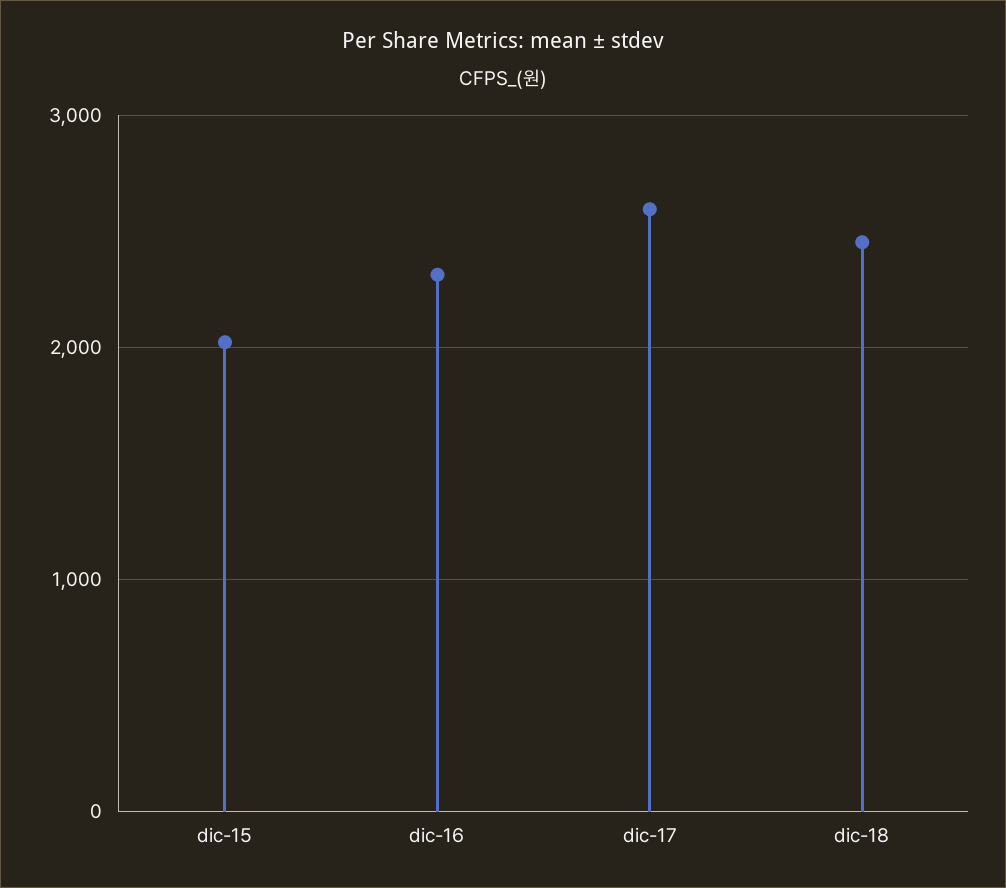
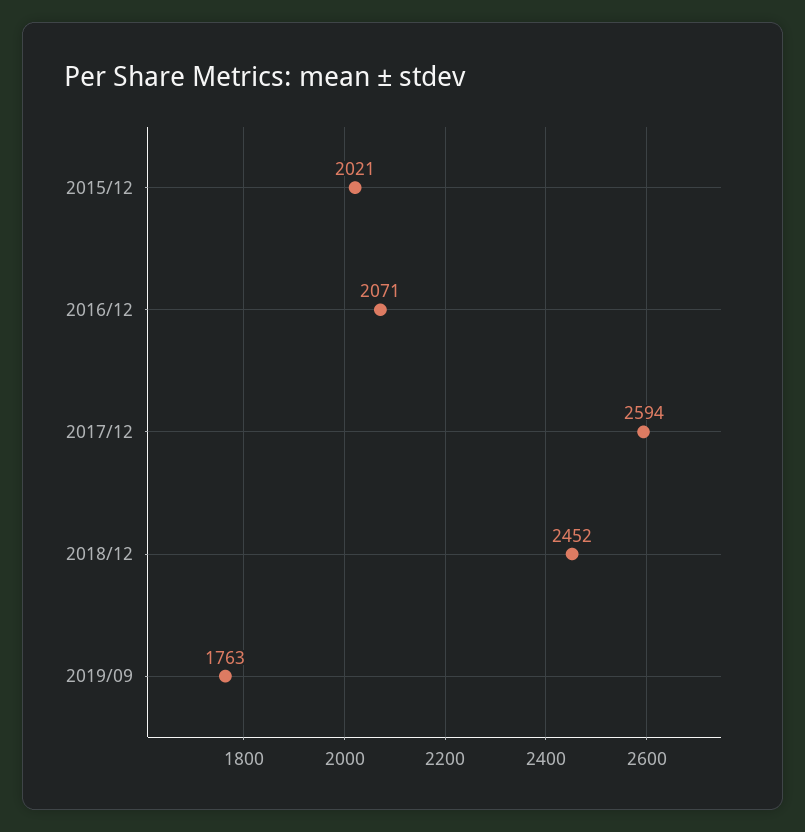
dic-16: 2300 -> 2071
2019/09: none -> 1763

